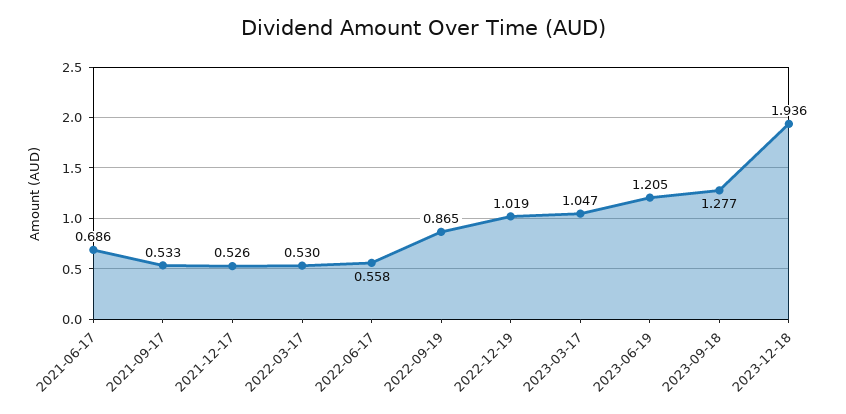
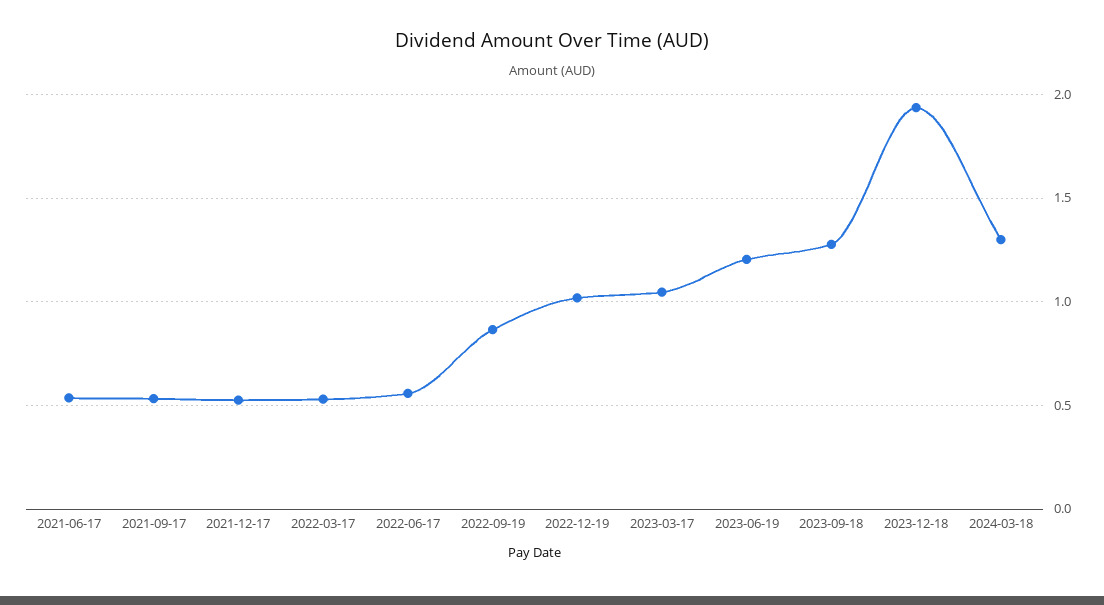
2021-06-17: 0.686 -> 0.55
2024-03-18: none -> 1.3

